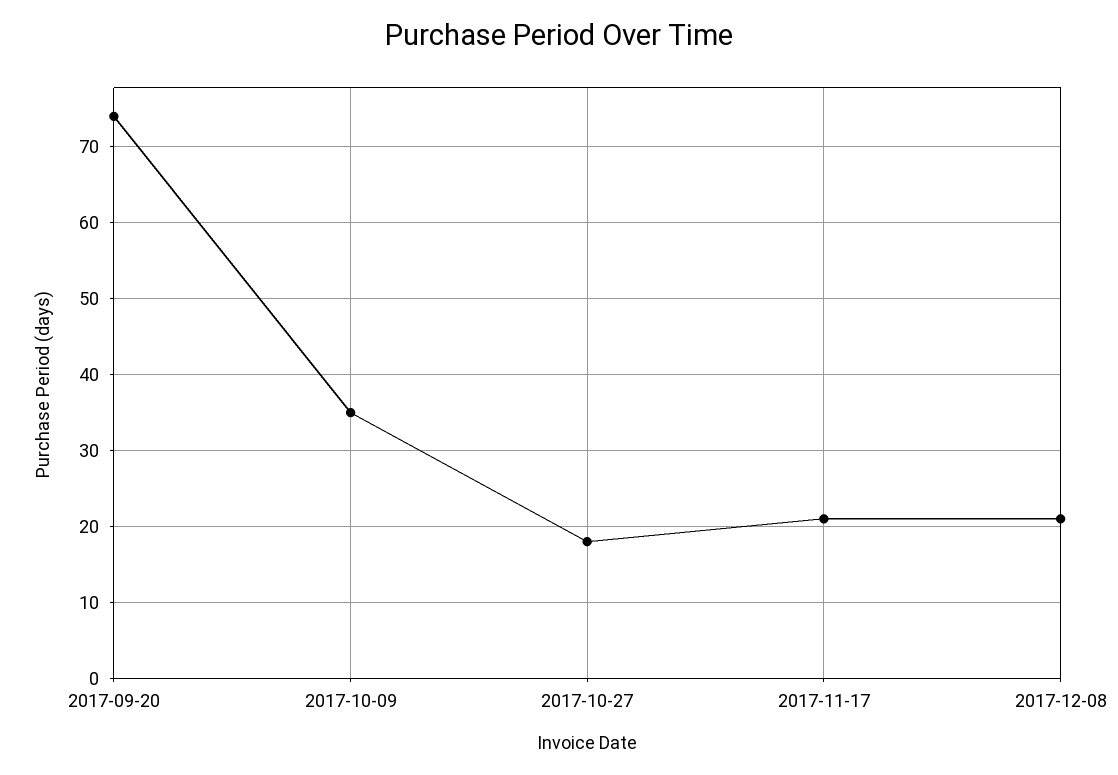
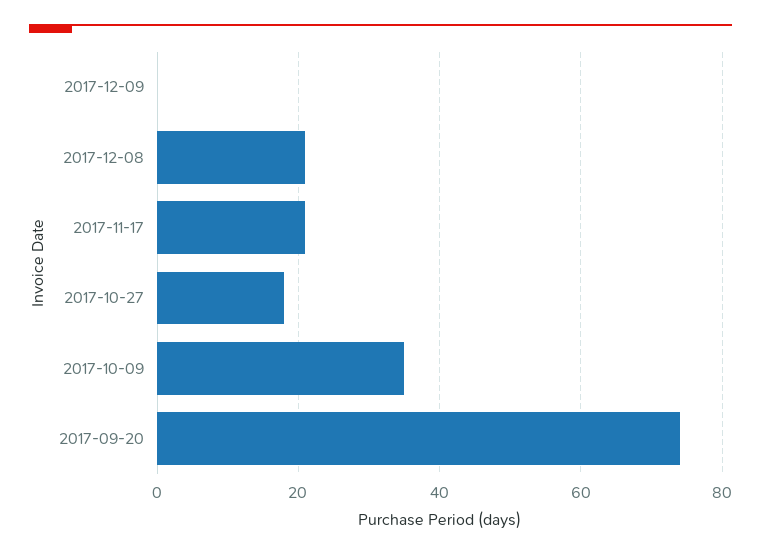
2017-12-09: none -> 0

